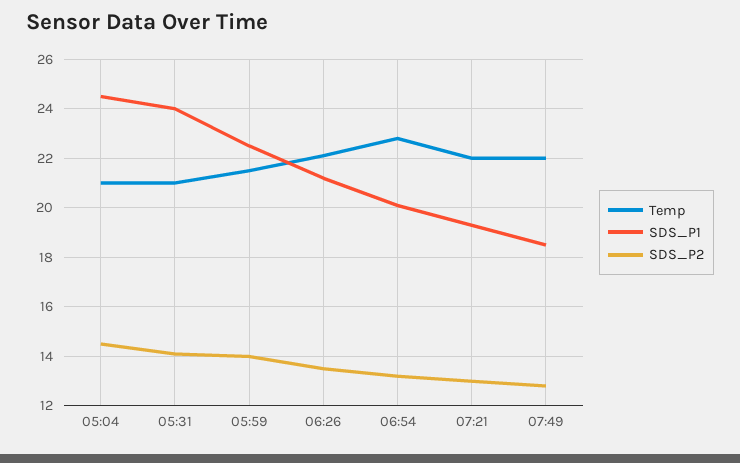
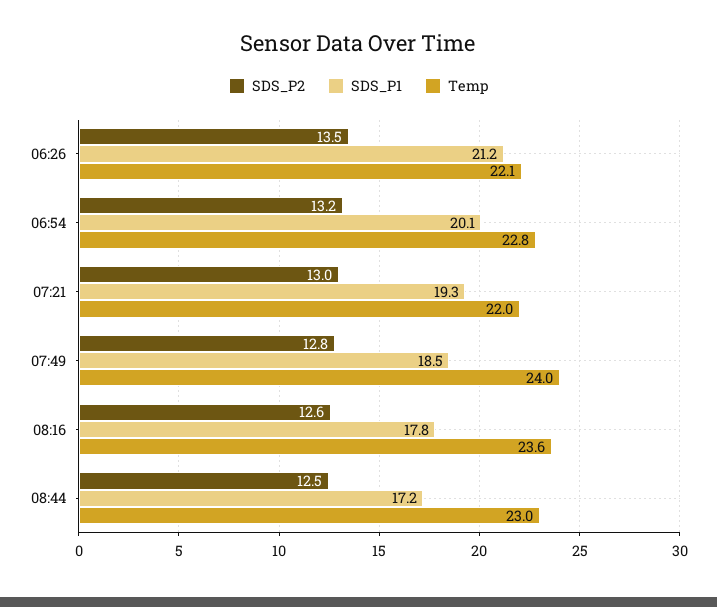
Temp, 05:04: 21 -> none
SDS_P1, 05:04: 24.5 -> none
SDS_P2, 05:04: 14.5 -> none
Temp, 05:31: 21 -> none
SDS_P1, 05:31: 24 -> none
SDS_P2, 05:31: 14 -> none
Temp, 05:59: 21.5 -> none
SDS_P1, 05:59: 22.5 -> none
SDS_P2, 05:59: 14 -> none
Temp, 07:49: 22 -> 24
SDS_P2, 08:16: none -> 12.6
SDS_P1, 08:16: none -> 17.8
Temp, 08:16: none -> 23.6
SDS_P2, 08:44: none -> 12.5
SDS_P1, 08:44: none -> 17.2
Temp, 08:44: none -> 23

